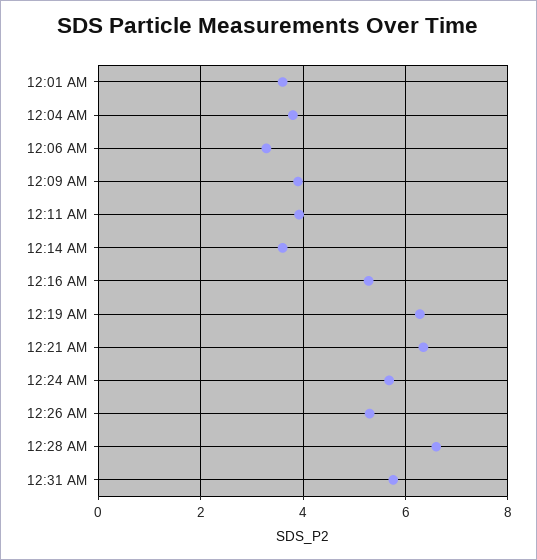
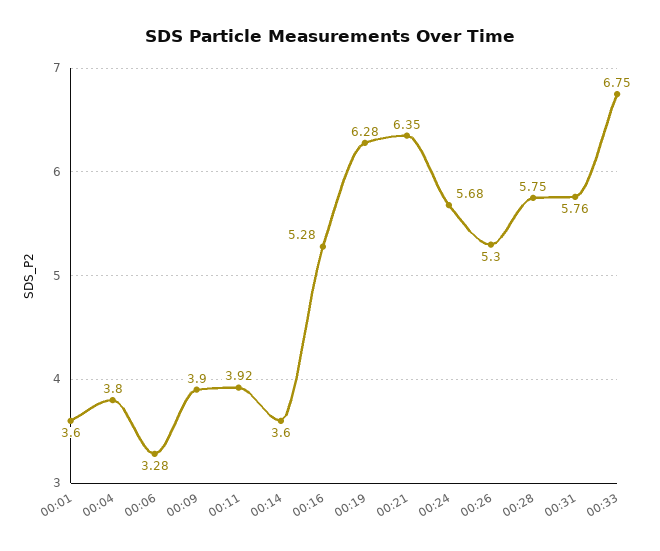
12:28 AM: 6.6 -> 5.75
00:33: none -> 6.75

